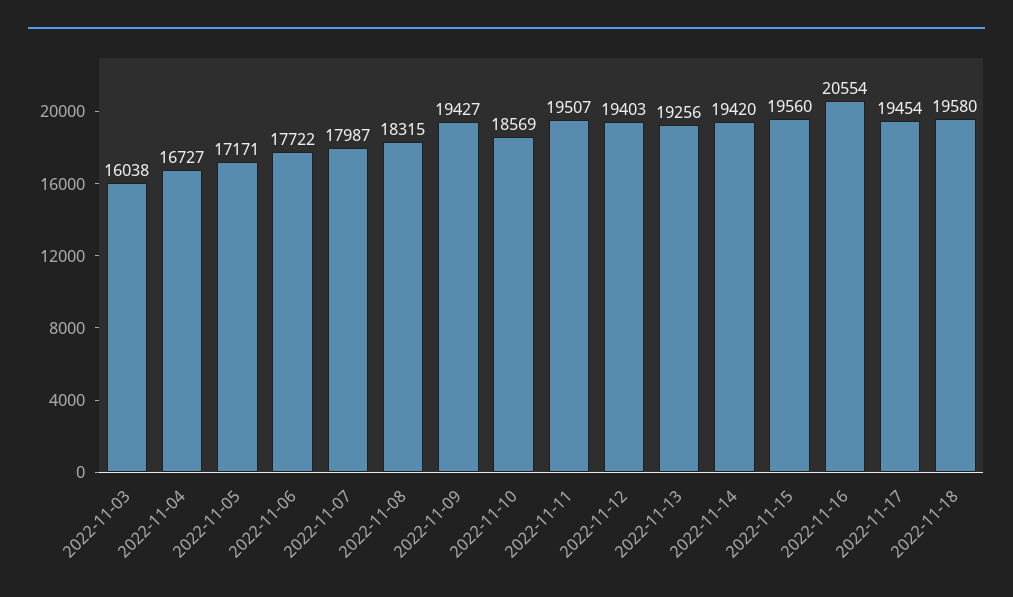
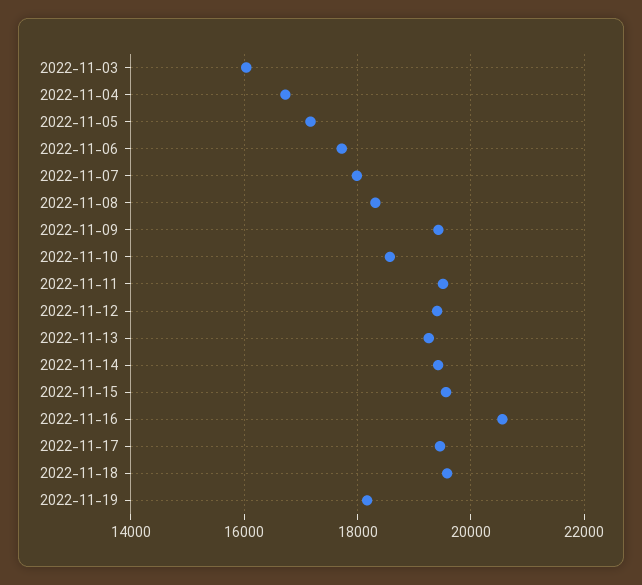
2022-11-19: none -> 18200

